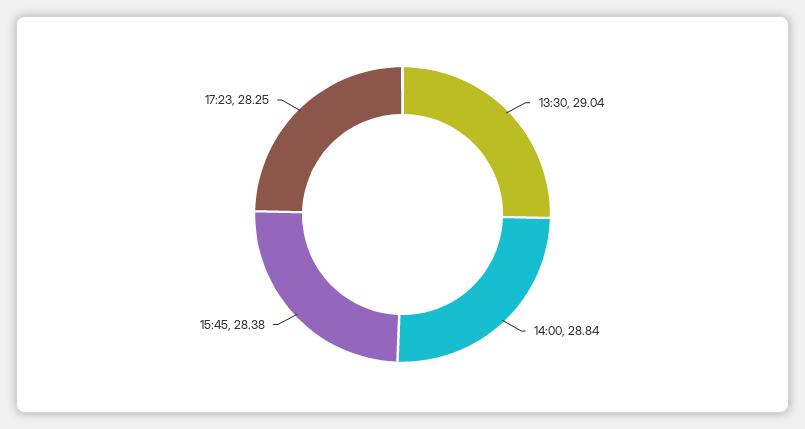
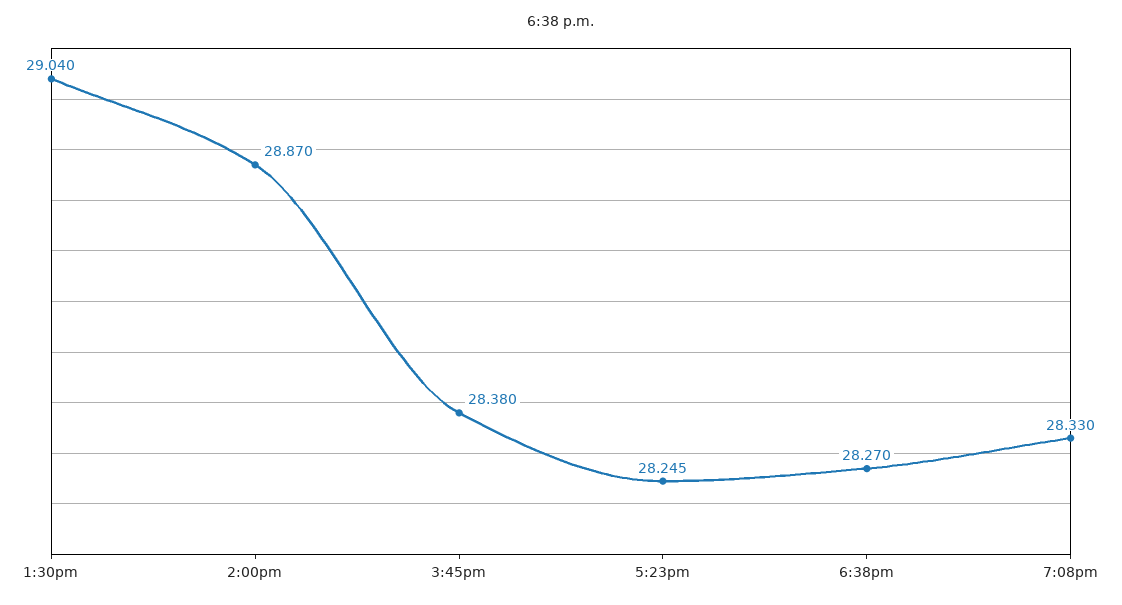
14:00: 28.84 -> 28.87
6:38pm: none -> 28.27
7:08pm: none -> 28.33

